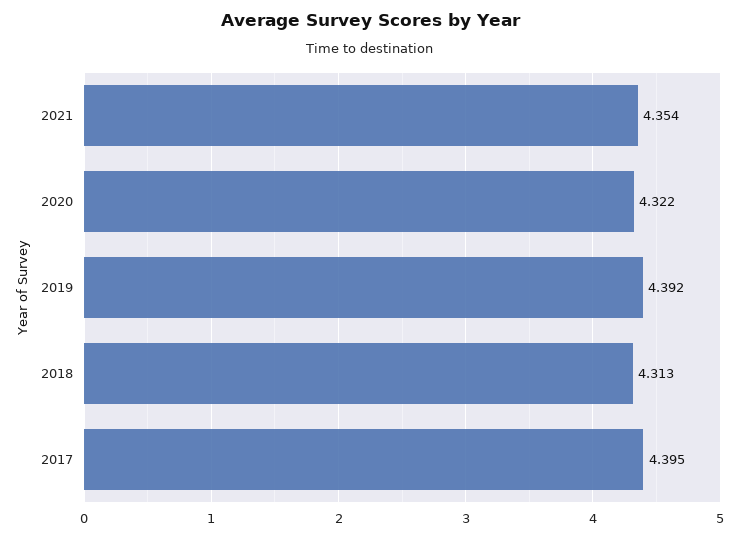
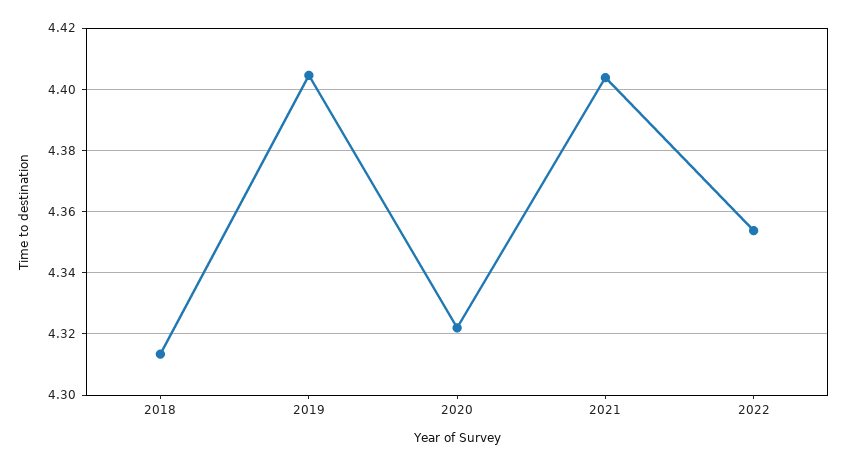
2021: 4.354 -> 4.404
2019: 4.392 -> 4.404
2017: 4.395 -> none
2022: none -> 4.354

